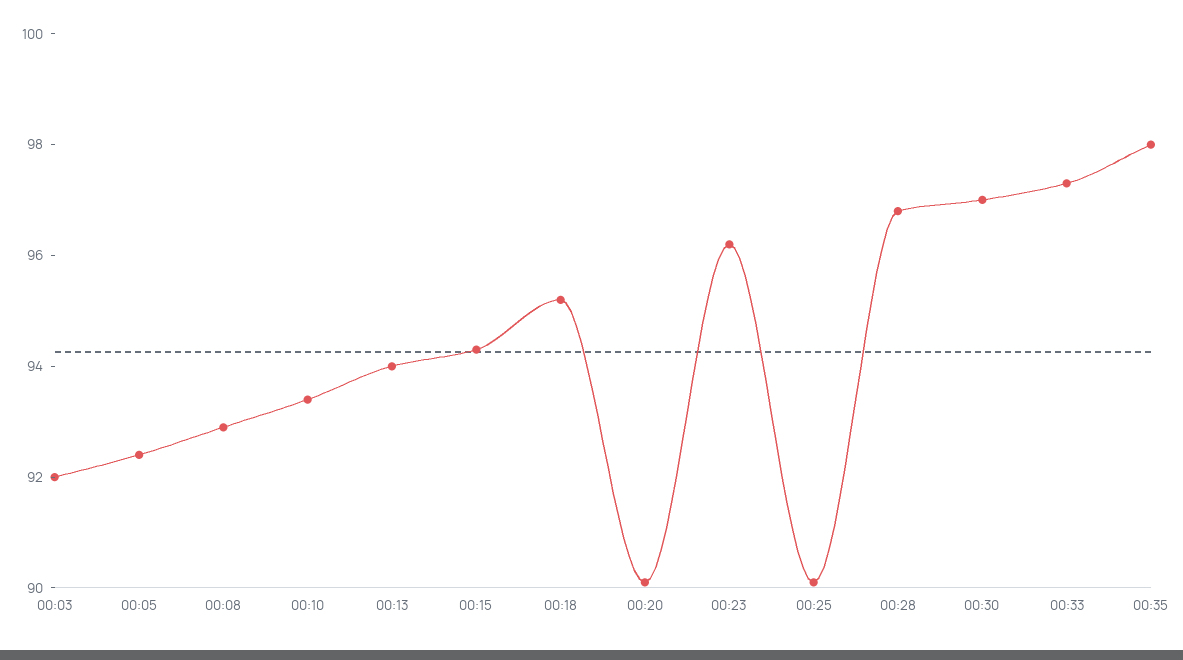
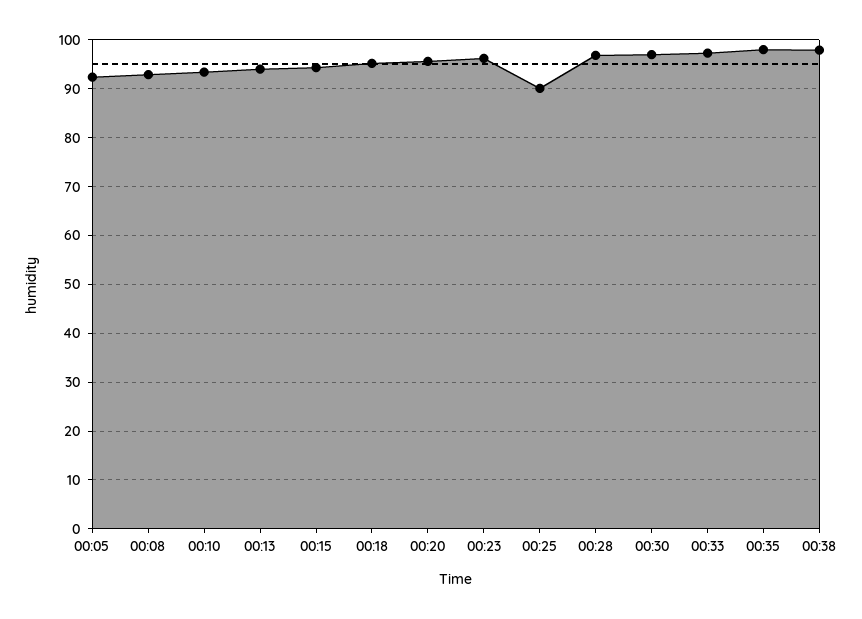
00:03: 92 -> none
00:20: 90 -> 96
00:38: none -> 98

